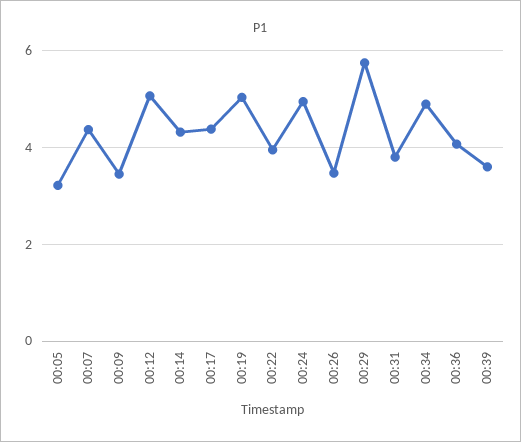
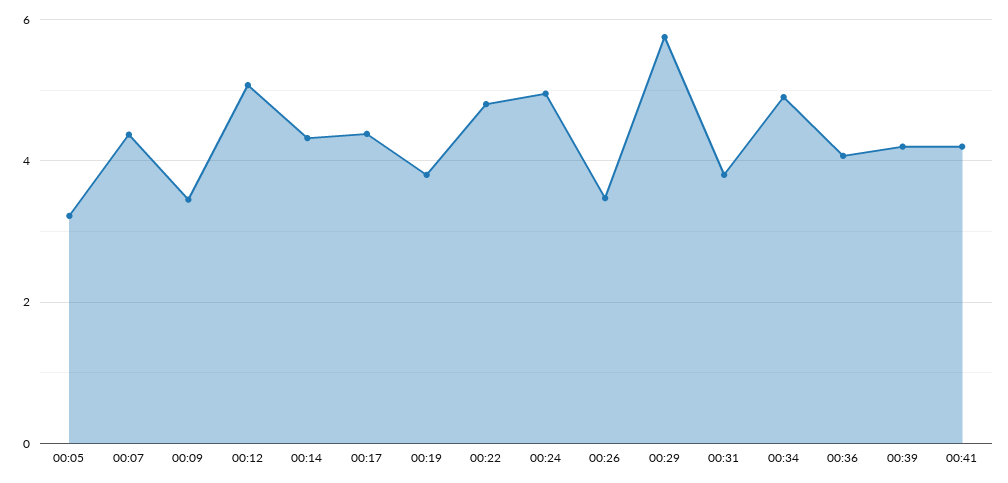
00:19: 5 -> 3.8
00:22: 4 -> 4.8
00:39: 3.6 -> 4.2
00:41: none -> 4.2

